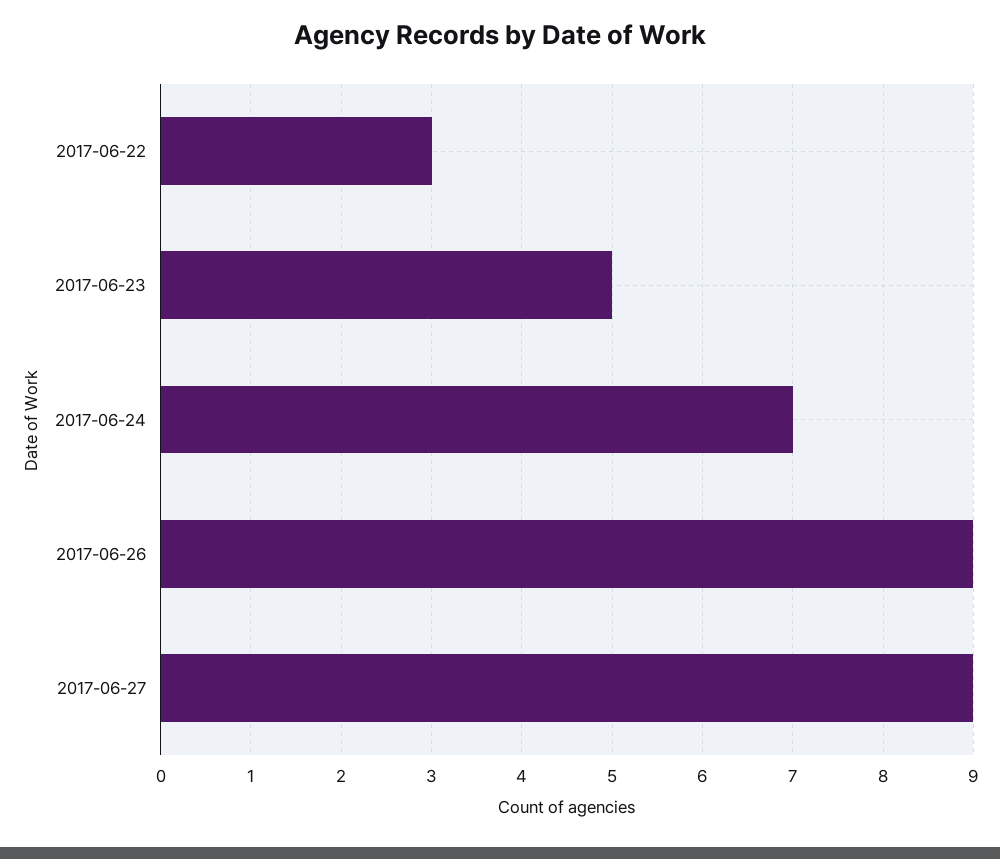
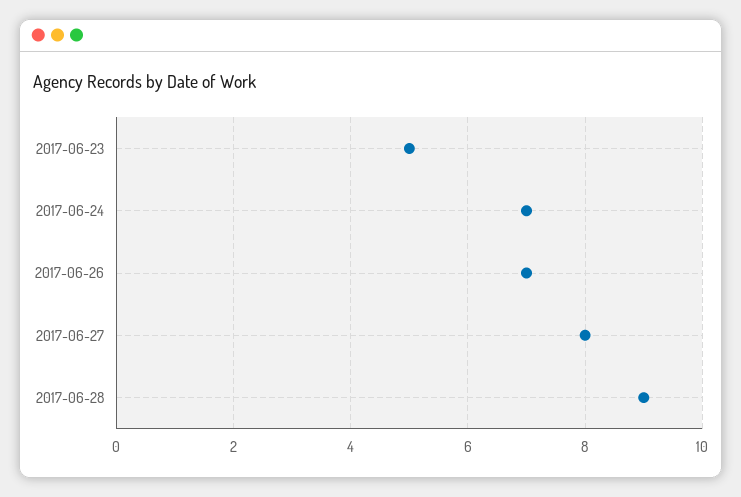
2017-06-22: 3 -> none
2017-06-26: 9 -> 7
2017-06-27: 9 -> 8
2017-06-28: none -> 9

